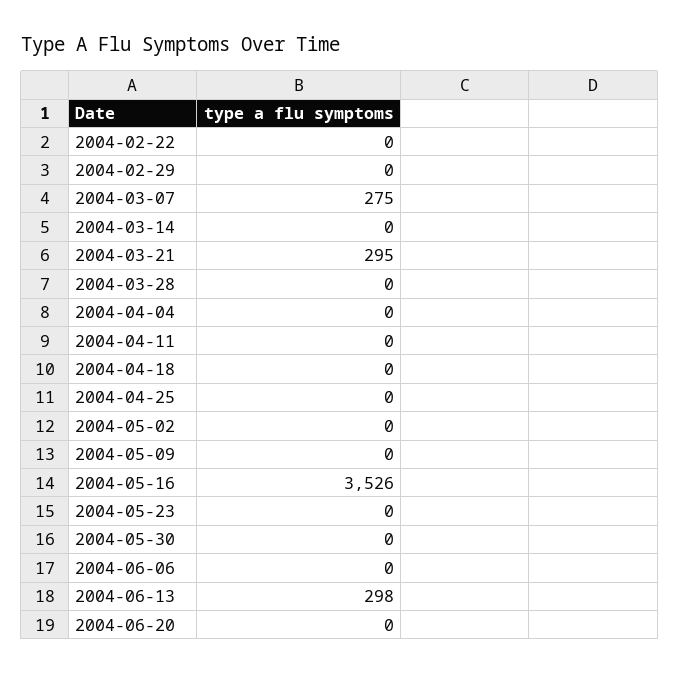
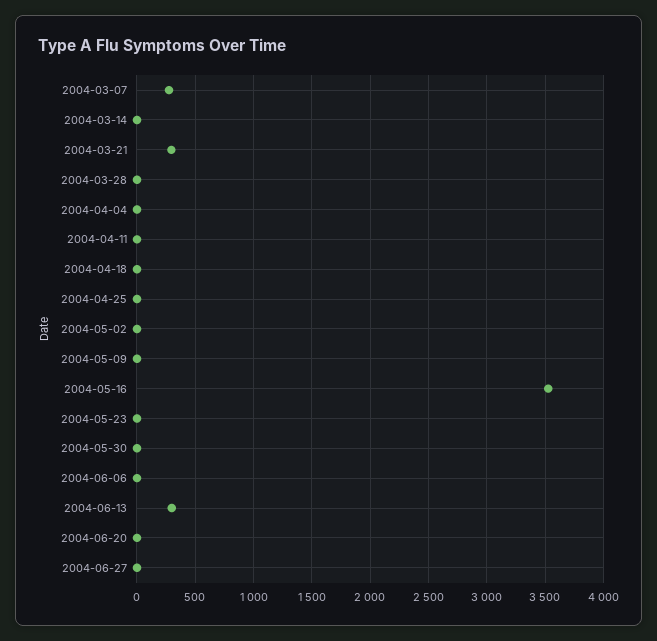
2004-02-22: 0 -> none
2004-02-29: 0 -> none
2004-06-27: none -> 0

